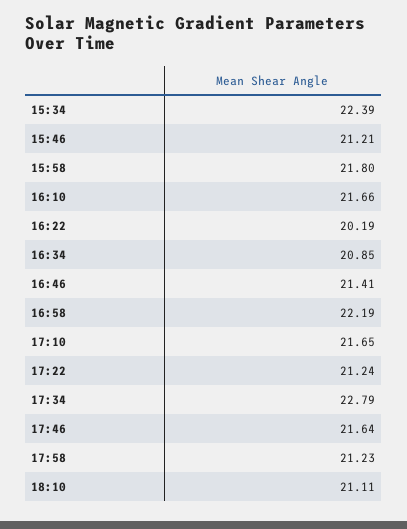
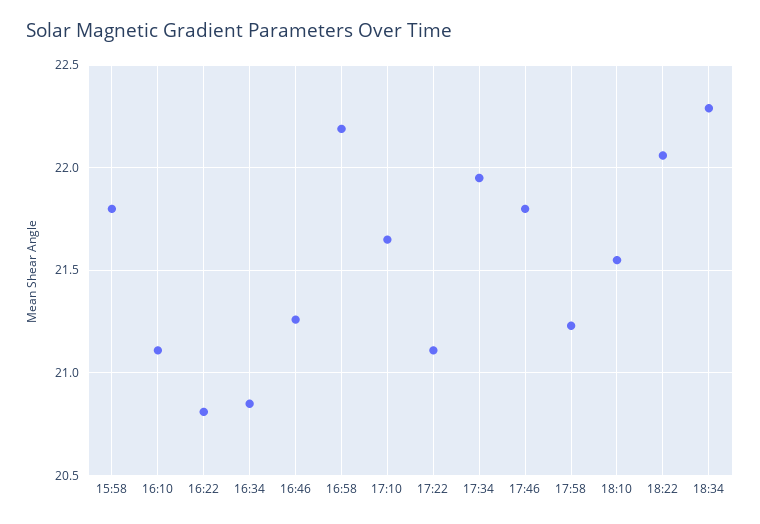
15:34: 22.39 -> none
15:46: 21.21 -> none
16:10: 21.66 -> 21.1
16:22: 20.19 -> 20.8
16:46: 21.41 -> 21.25
17:22: 21.24 -> 21.1
17:34: 22.79 -> 21.95
17:46: 21.64 -> 21.8
18:10: 21.11 -> 21.55
18:22: none -> 22.05
18:34: none -> 22.3

